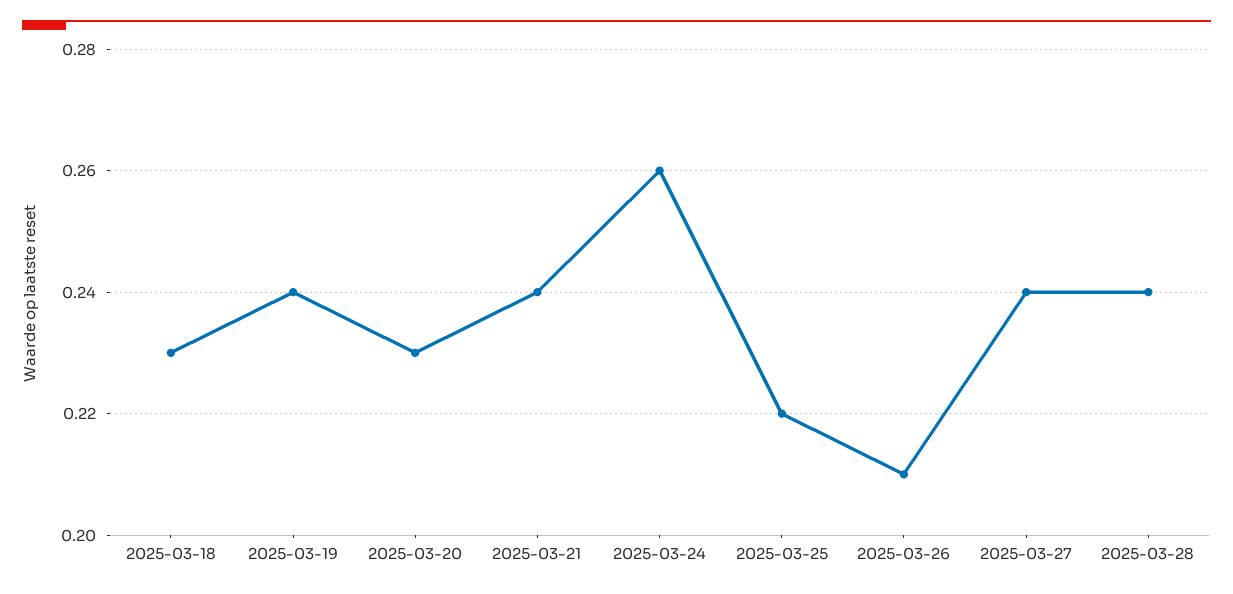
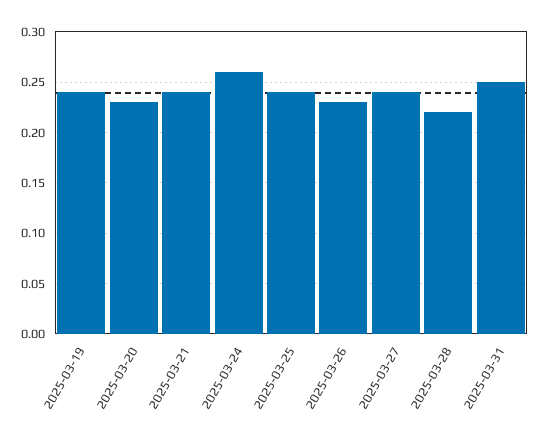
2025-03-18: 0.23 -> none
2025-03-25: 0.22 -> 0.24
2025-03-26: 0.21 -> 0.23
2025-03-28: 0.24 -> 0.22
2025-03-31: none -> 0.25

